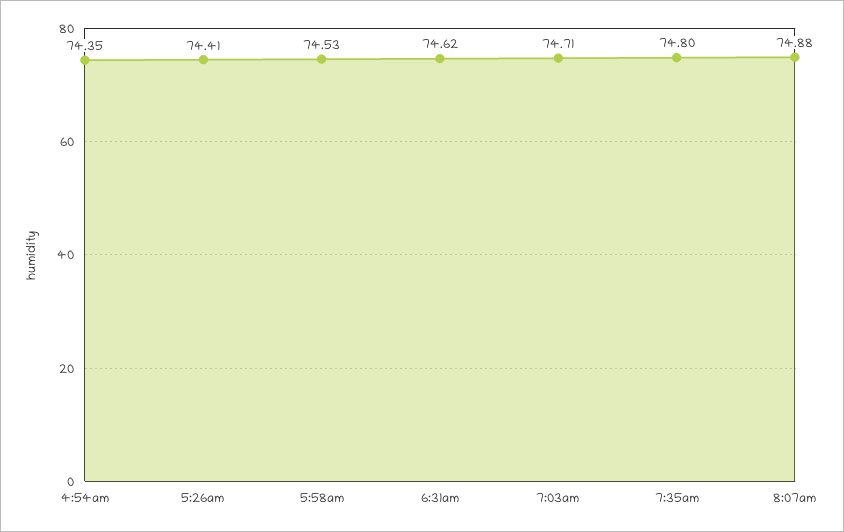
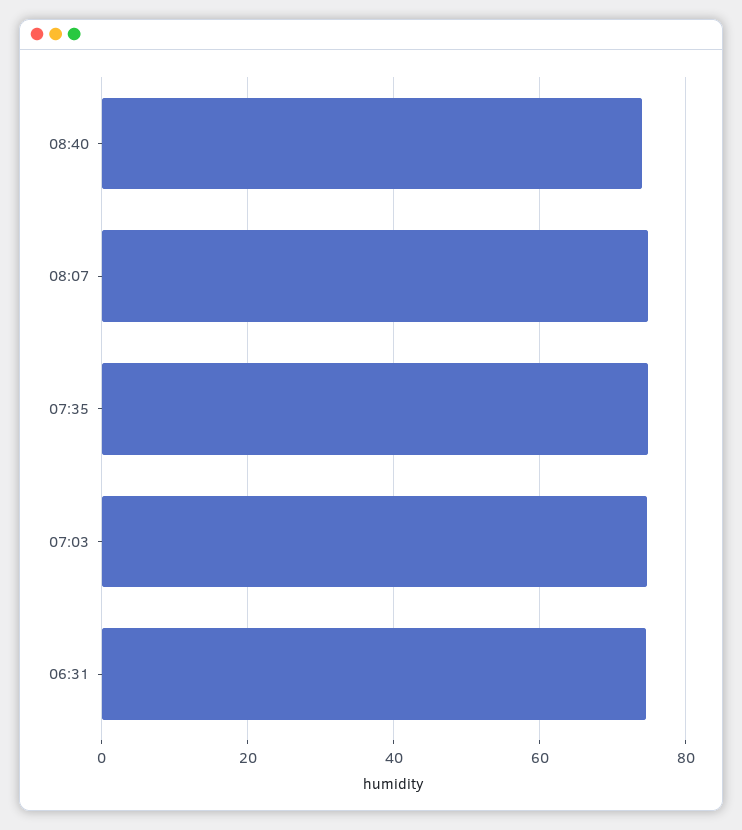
4:54am: 74.35 -> none
5:26am: 74.41 -> none
5:58am: 74.53 -> none
08:40: none -> 74

